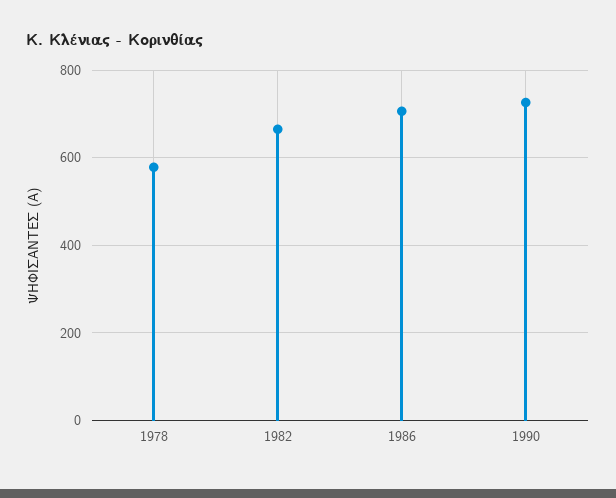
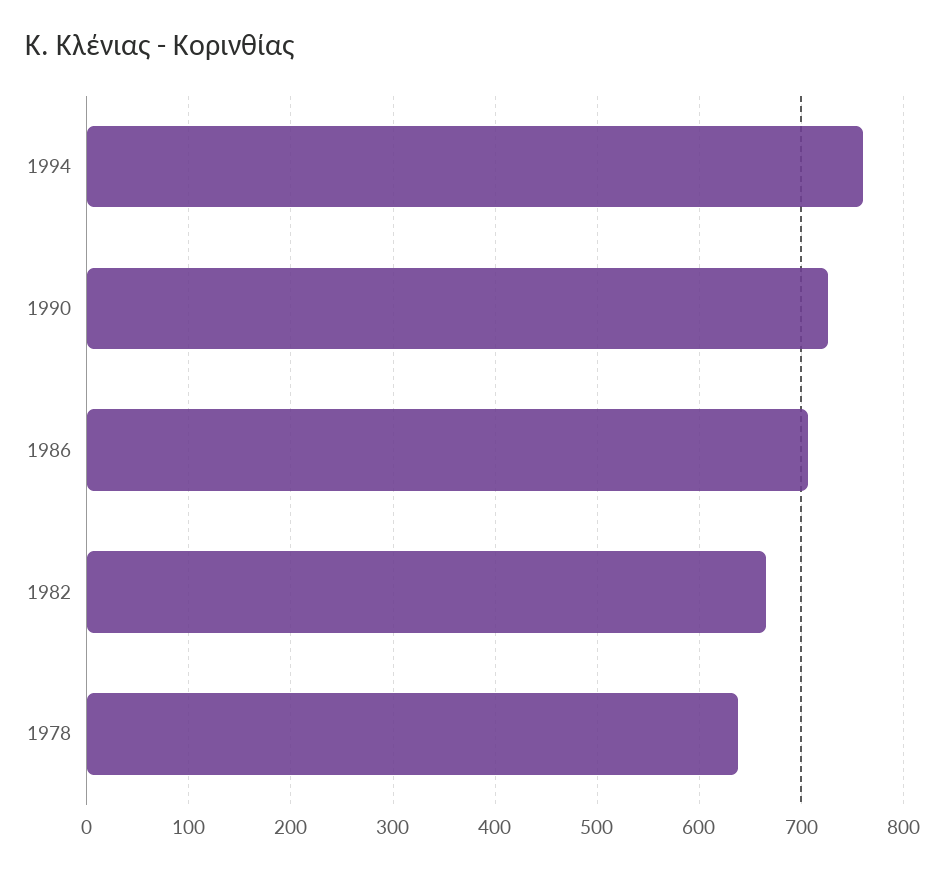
1978: 580 -> 640
1994: none -> 760

